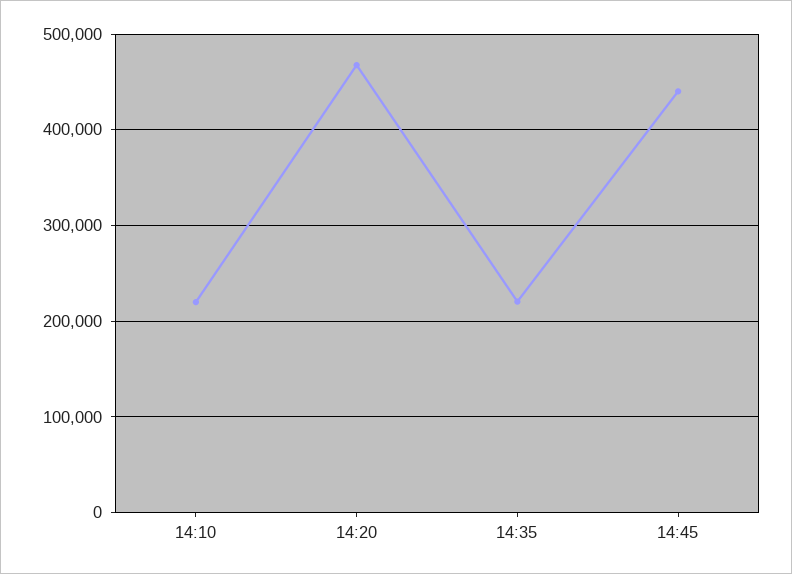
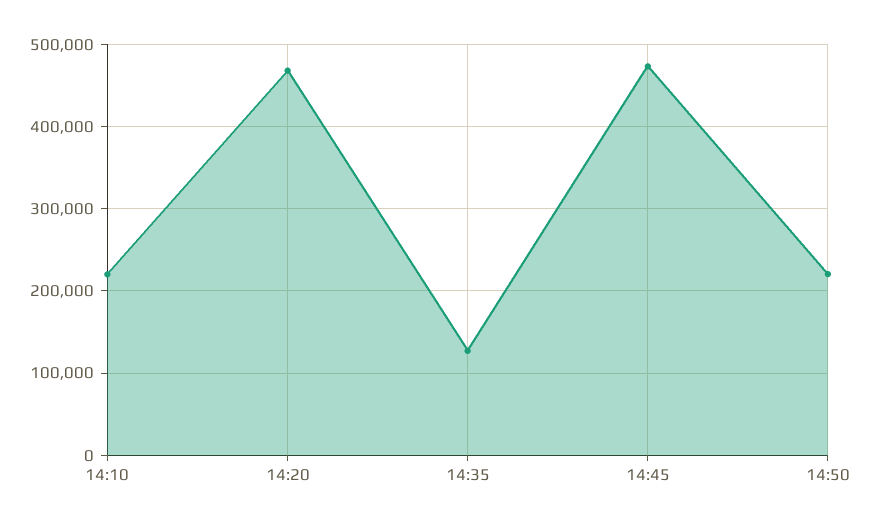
14:35: 220000 -> 130000
14:45: 440000 -> 470000
14:50: none -> 220000

